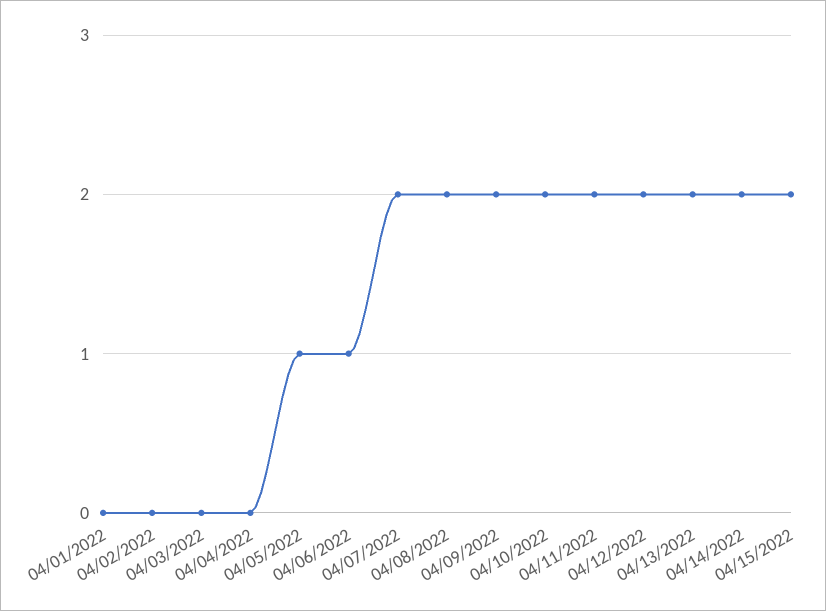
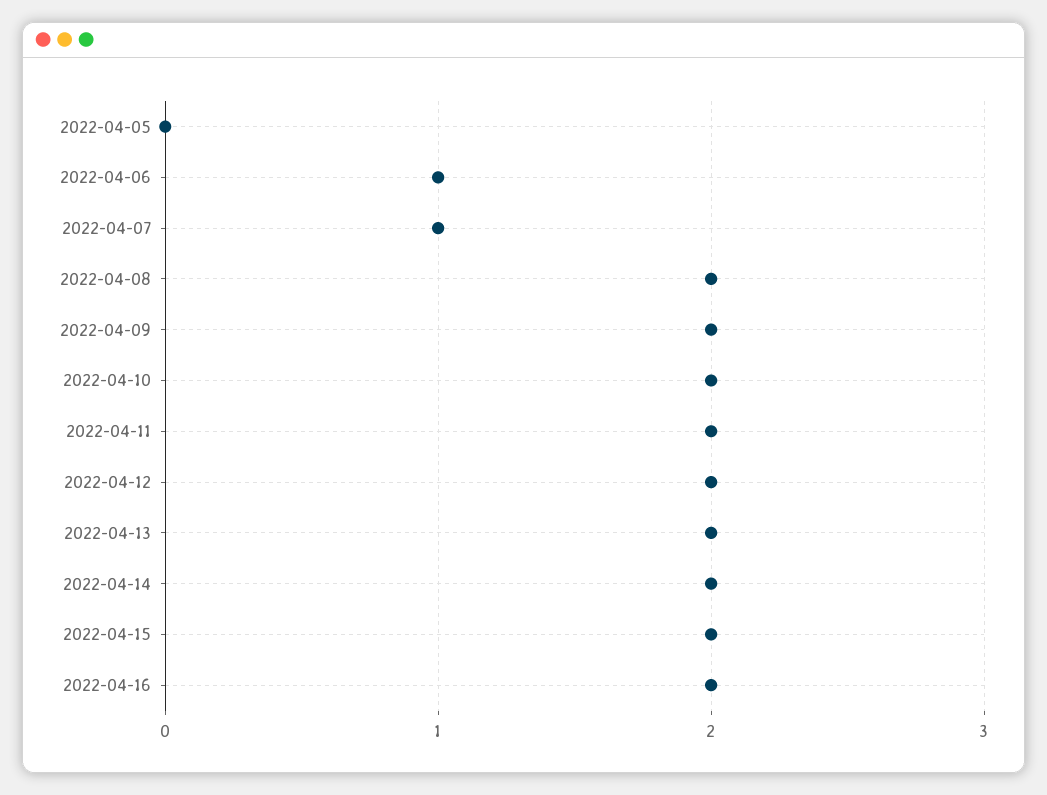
04/01/2022: 0 -> none
04/02/2022: 0 -> none
04/03/2022: 0 -> none
04/04/2022: 0 -> none
04/05/2022: 1 -> 0
04/07/2022: 2 -> 1
2022-04-16: none -> 2

